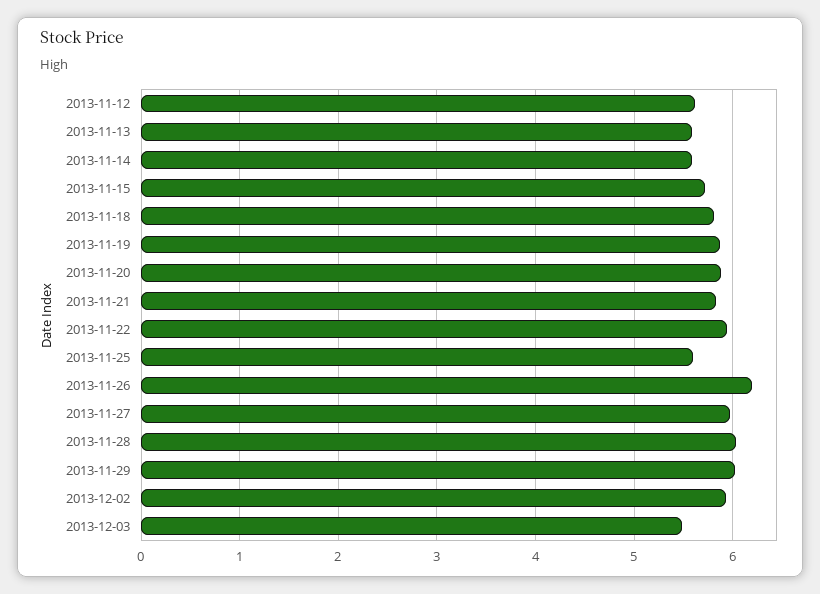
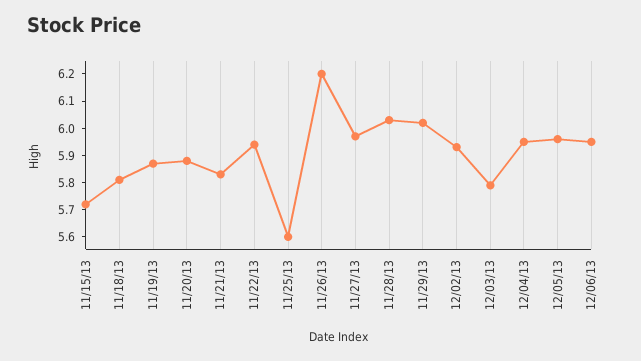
2013-11-12: 5.6 -> none
2013-11-13: 5.6 -> none
2013-11-14: 5.6 -> none
2013-12-03: 5.5 -> 5.8
12/04/13: none -> 5.95
12/05/13: none -> 5.95
12/06/13: none -> 5.95

